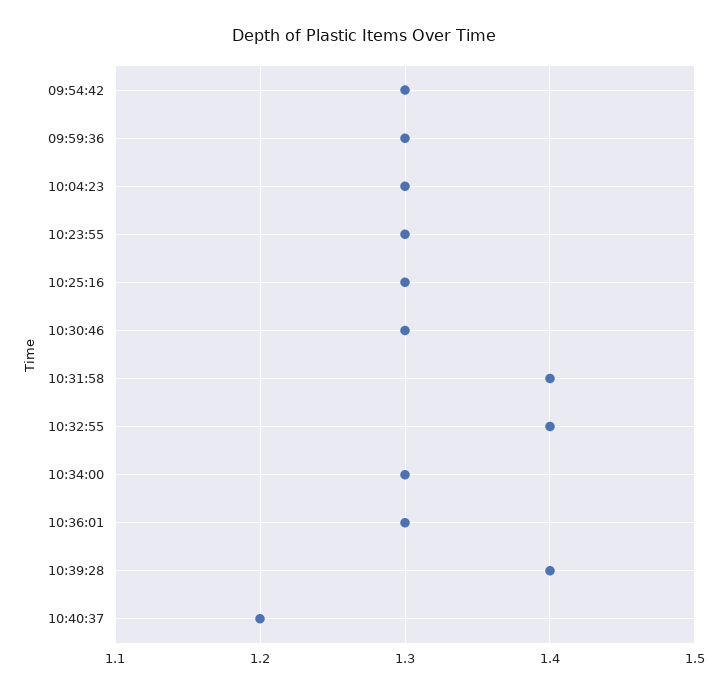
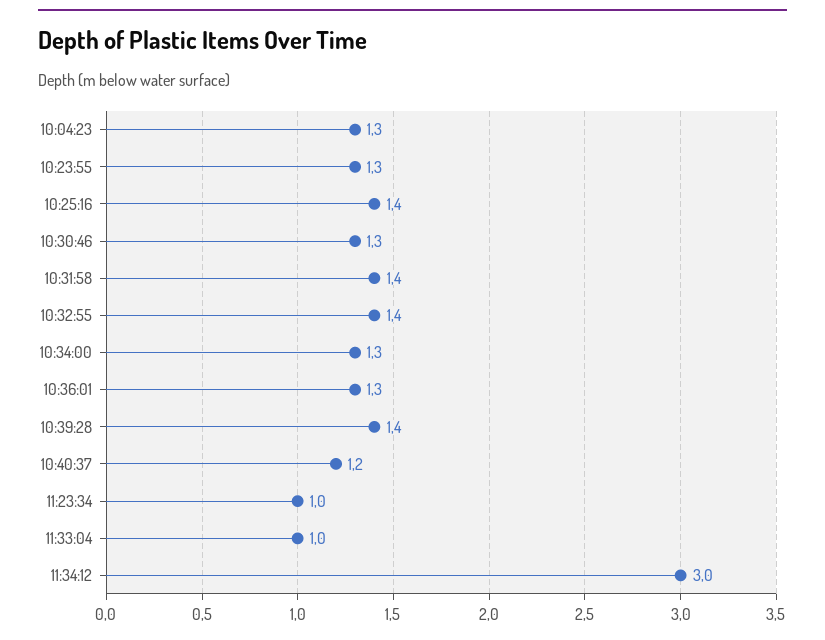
09:54:42: 1.3 -> none
09:59:36: 1.3 -> none
10:25:16: 1.3 -> 1.4
11:23:34: none -> 1
11:33:04: none -> 1
11:34:12: none -> 3

